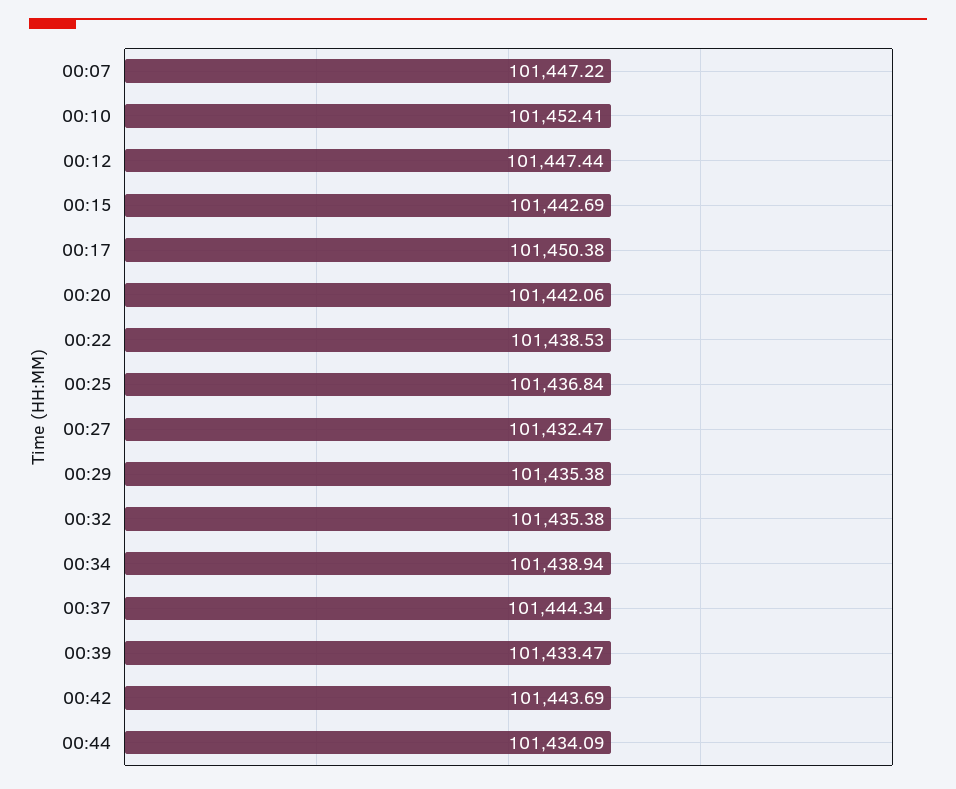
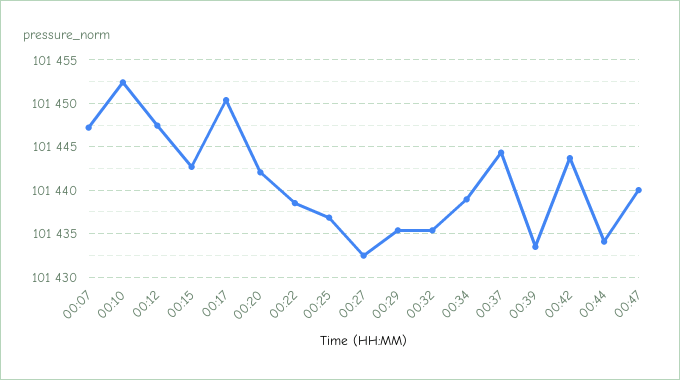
00:47: none -> 101440

